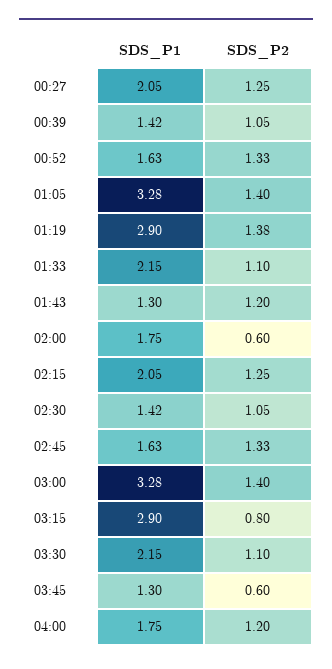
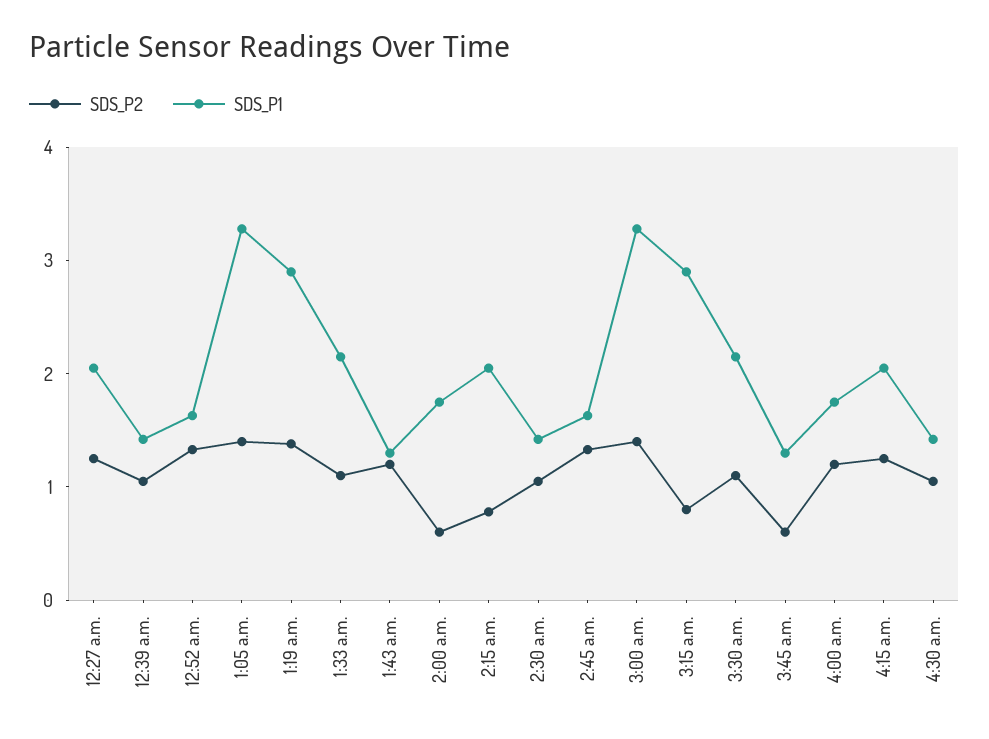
SDS_P2, 02:15: 1.25 -> 0.8
SDS_P2, 4:15 a.m.: none -> 1.2
SDS_P1, 4:15 a.m.: none -> 2
SDS_P2, 4:30 a.m.: none -> 1
SDS_P1, 4:30 a.m.: none -> 1.4

